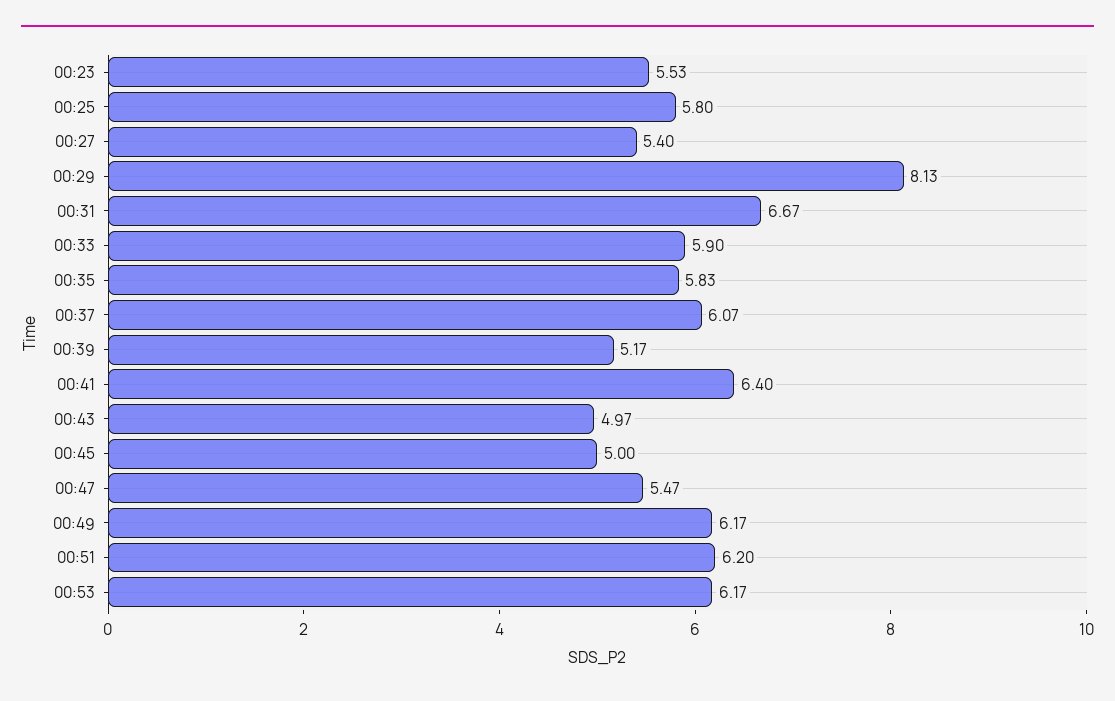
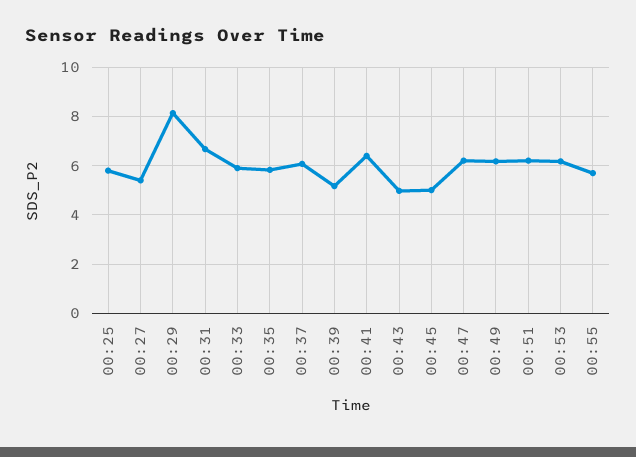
00:23: 5.53 -> none
00:47: 5.47 -> 6.25
00:55: none -> 5.75

